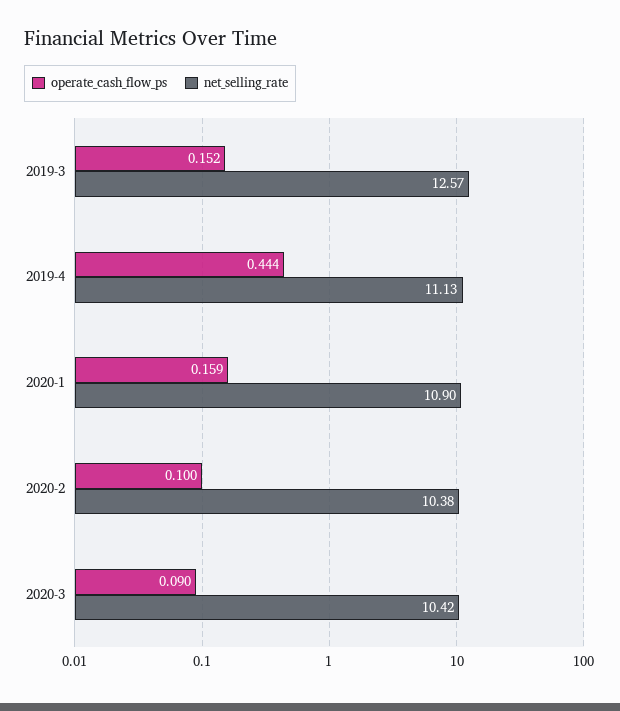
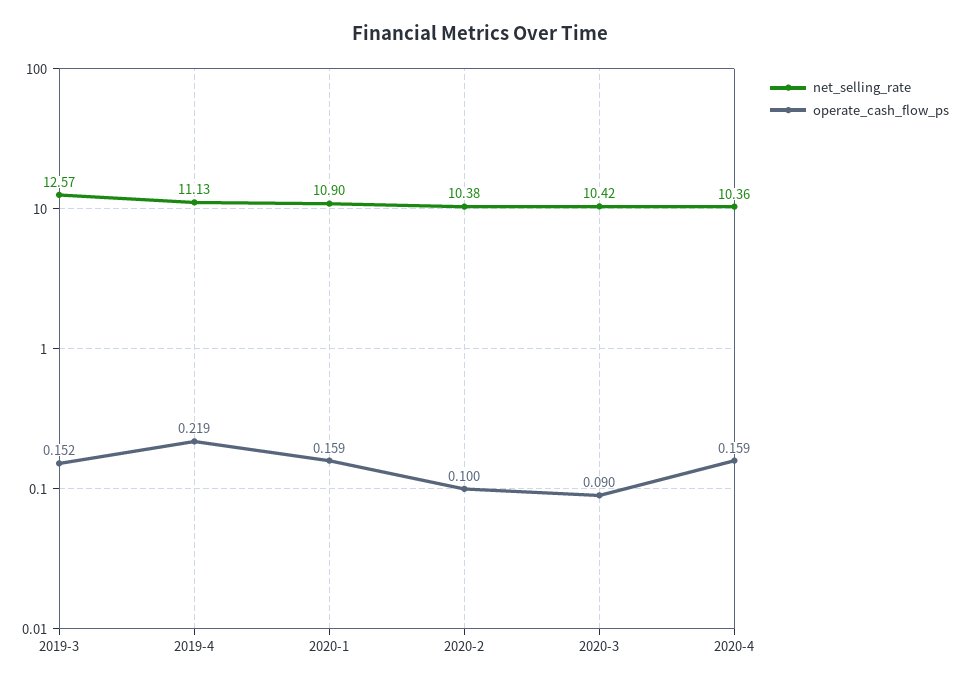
operate_cash_flow_ps, 2019-4: 0.444 -> 0.219
net_selling_rate, 2020-4: none -> 10.36
operate_cash_flow_ps, 2020-4: none -> 0.159

